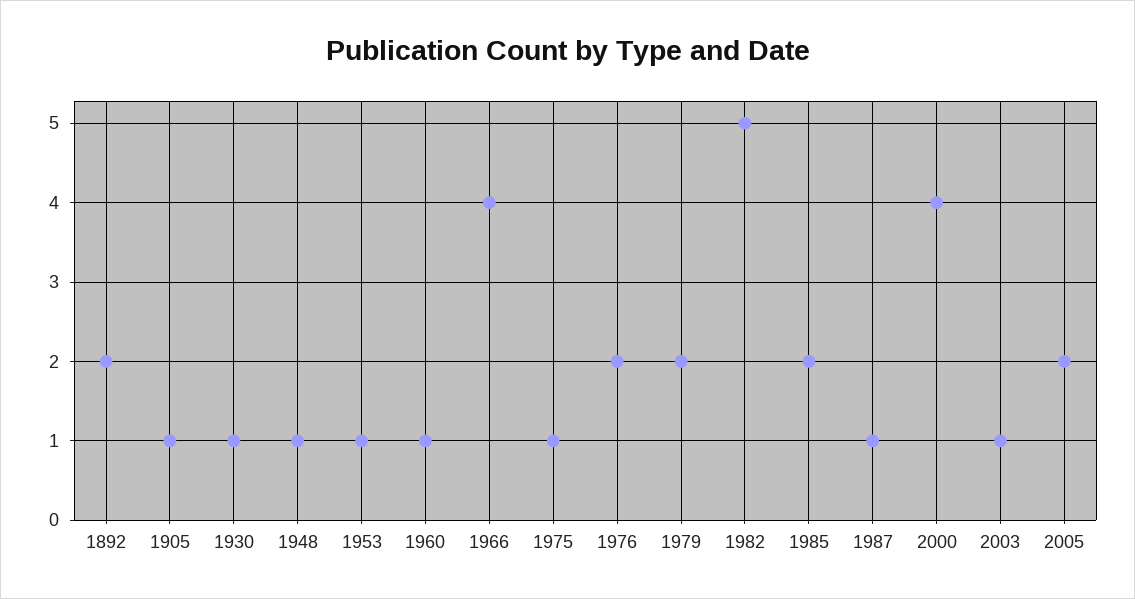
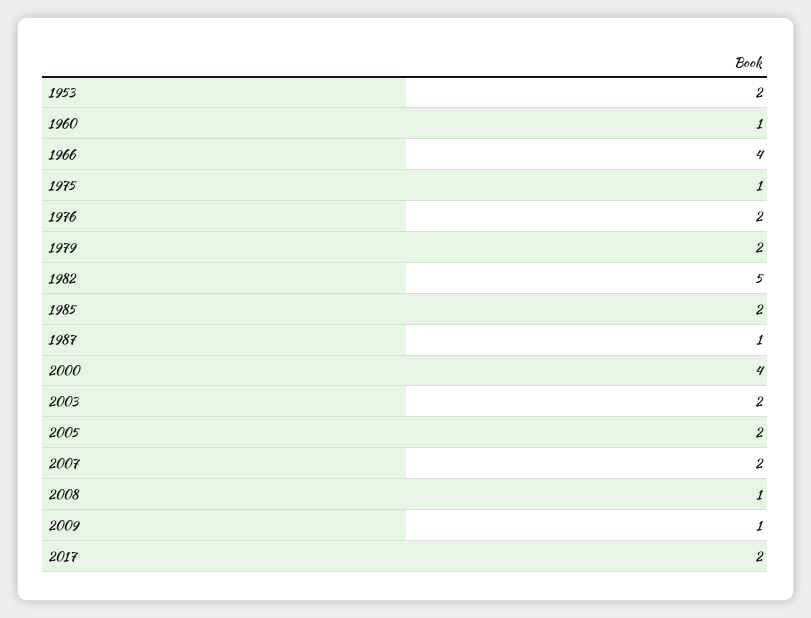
1892: 2 -> none
1905: 1 -> none
1930: 1 -> none
1948: 1 -> none
1953: 1 -> 2
2003: 1 -> 2
2007: none -> 2
2008: none -> 1
2009: none -> 1
2017: none -> 2

